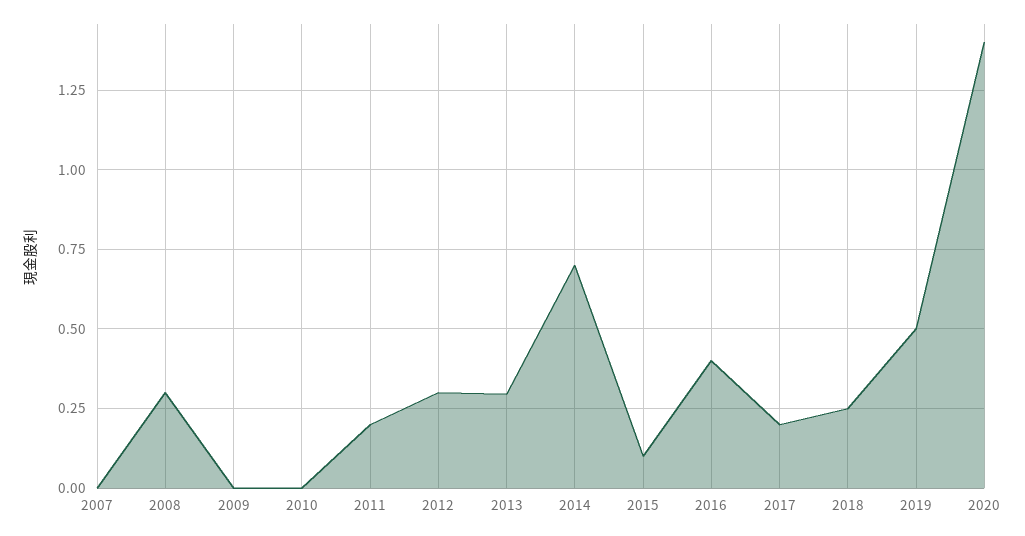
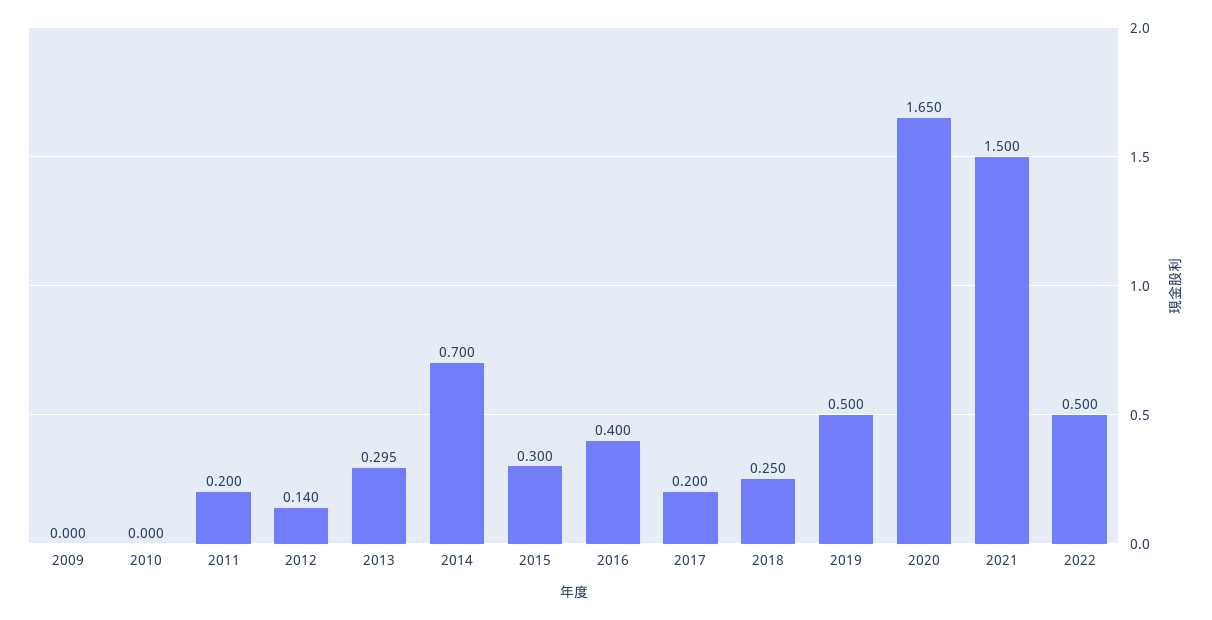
2007: 0 -> none
2008: 0.3 -> none
2012: 0.3 -> 0.14
2015: 0.1 -> 0.3
2020: 1.4 -> 1.65
2021: none -> 1.5
2022: none -> 0.5

